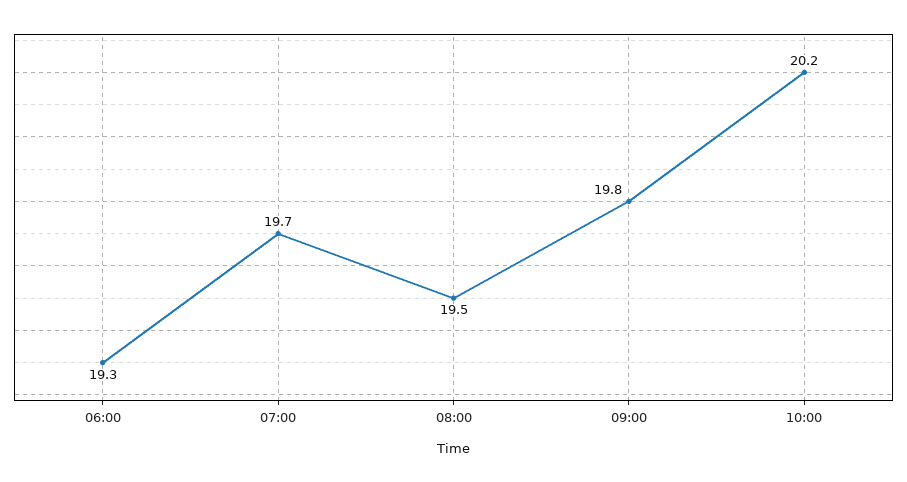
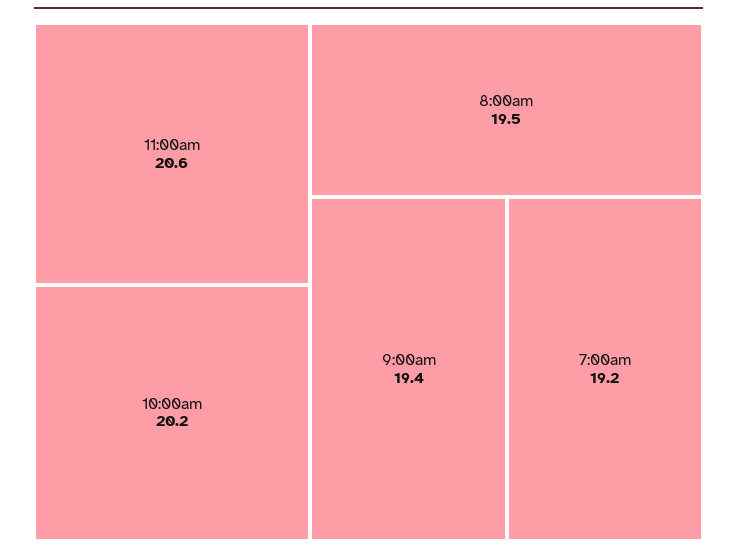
06:00: 19.3 -> none
07:00: 19.7 -> 19.2
09:00: 19.8 -> 19.4
11:00am: none -> 20.6

